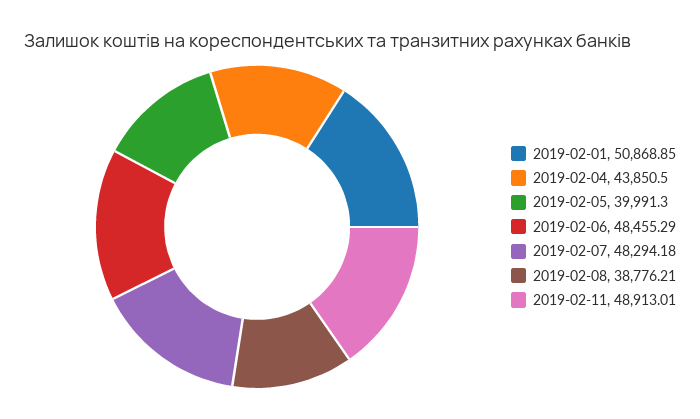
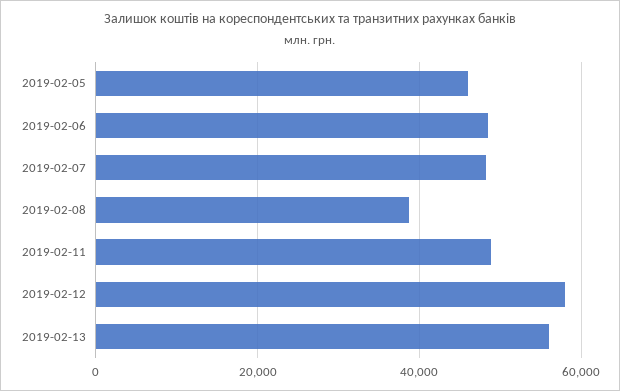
2019-02-01: 50868.85 -> none
2019-02-04: 43850.5 -> none
2019-02-05: 39991.3 -> 46000
2019-02-12: none -> 58000
2019-02-13: none -> 56000

